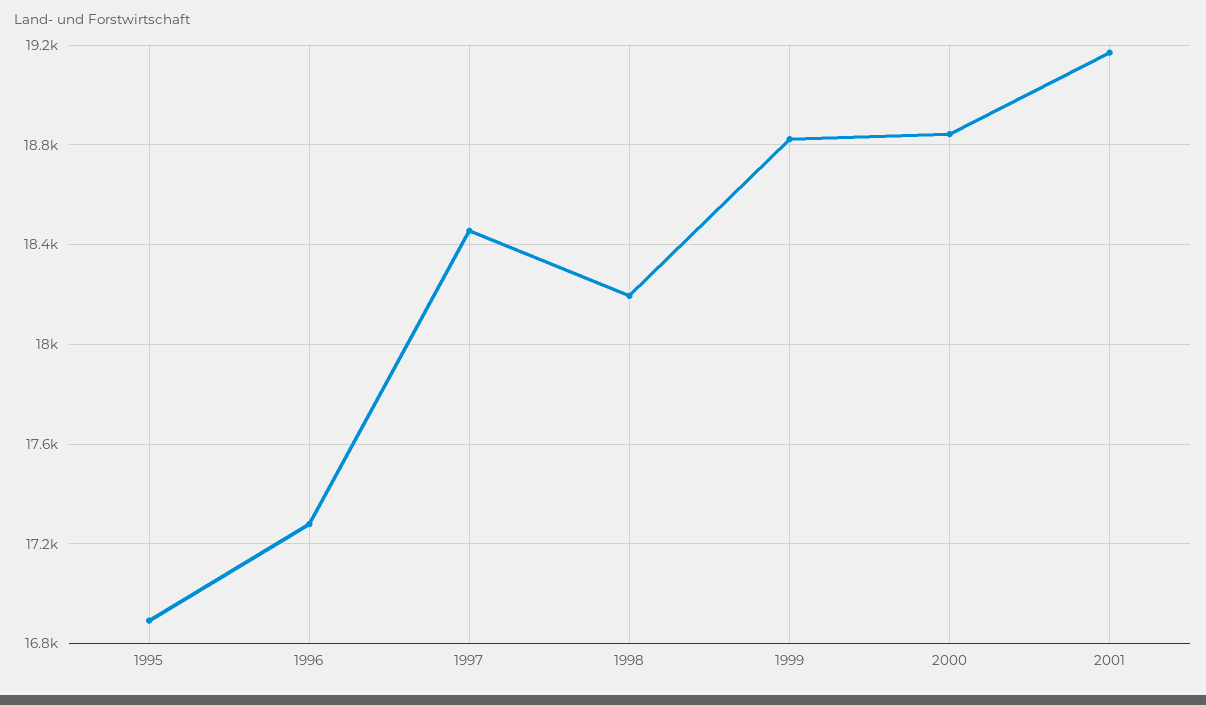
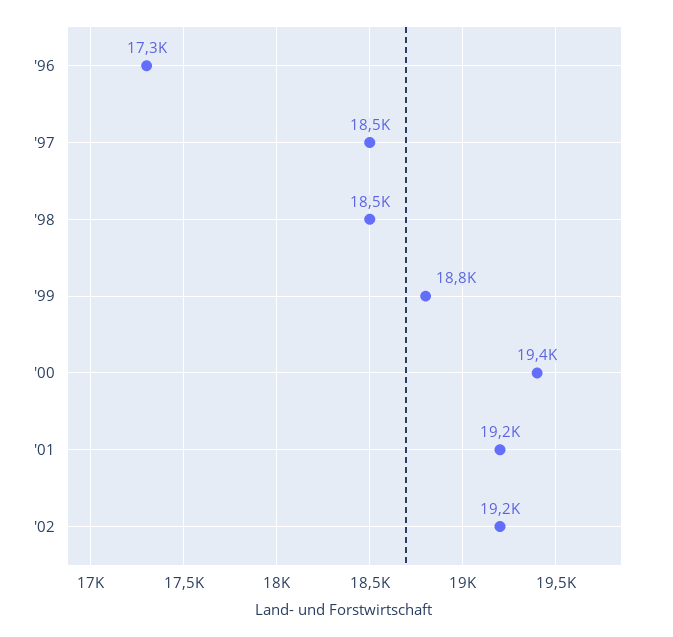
1995: 16900 -> none
1998: 18200 -> 18500
2000: 18850 -> 19400
'02: none -> 19200

